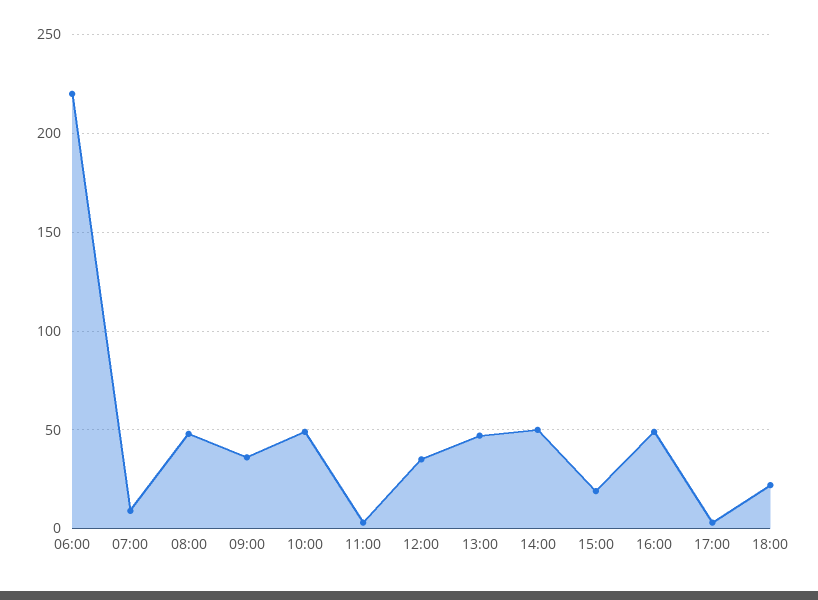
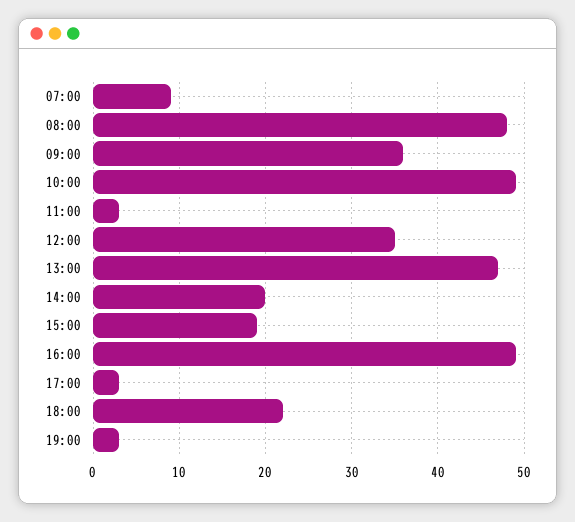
06:00: 220 -> none
14:00: 50 -> 20
19:00: none -> 3

